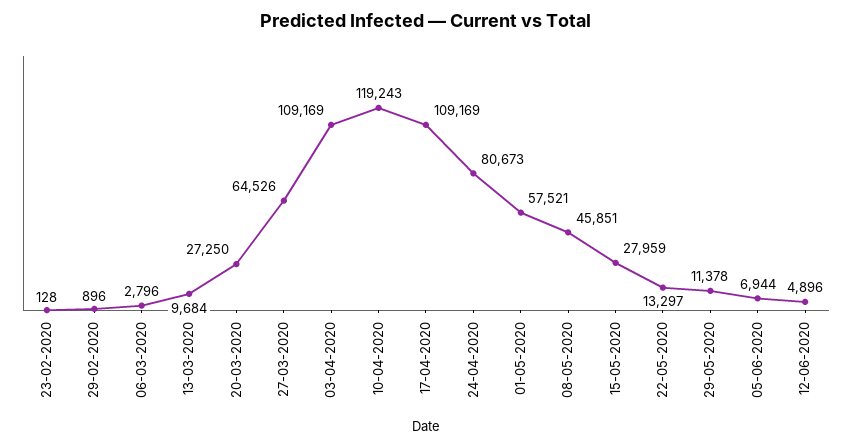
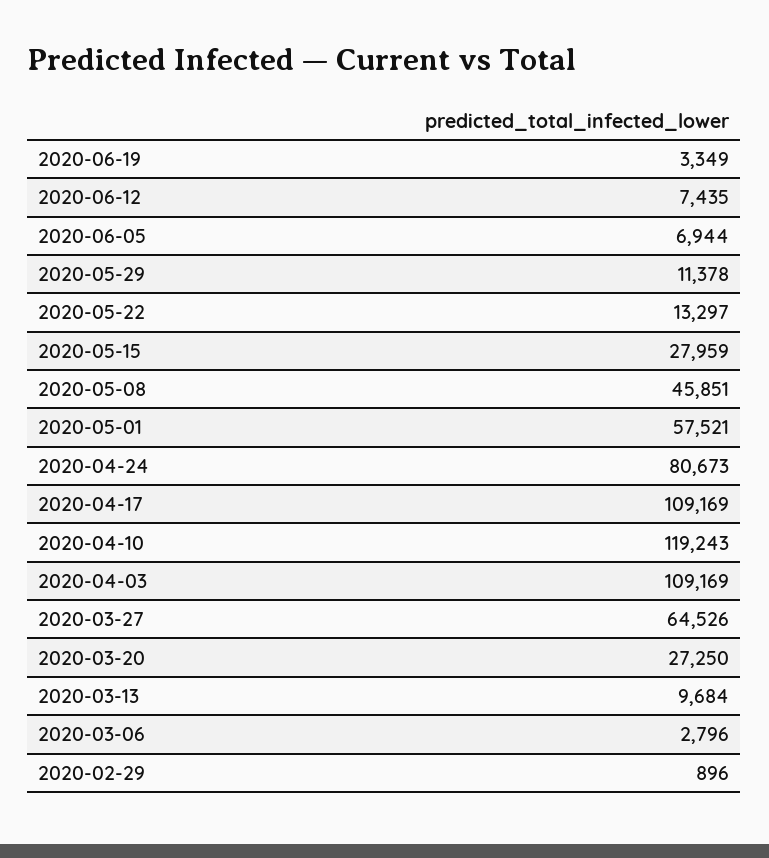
23-02-2020: 128 -> none
12-06-2020: 4896 -> 7435
2020-06-19: none -> 3349

